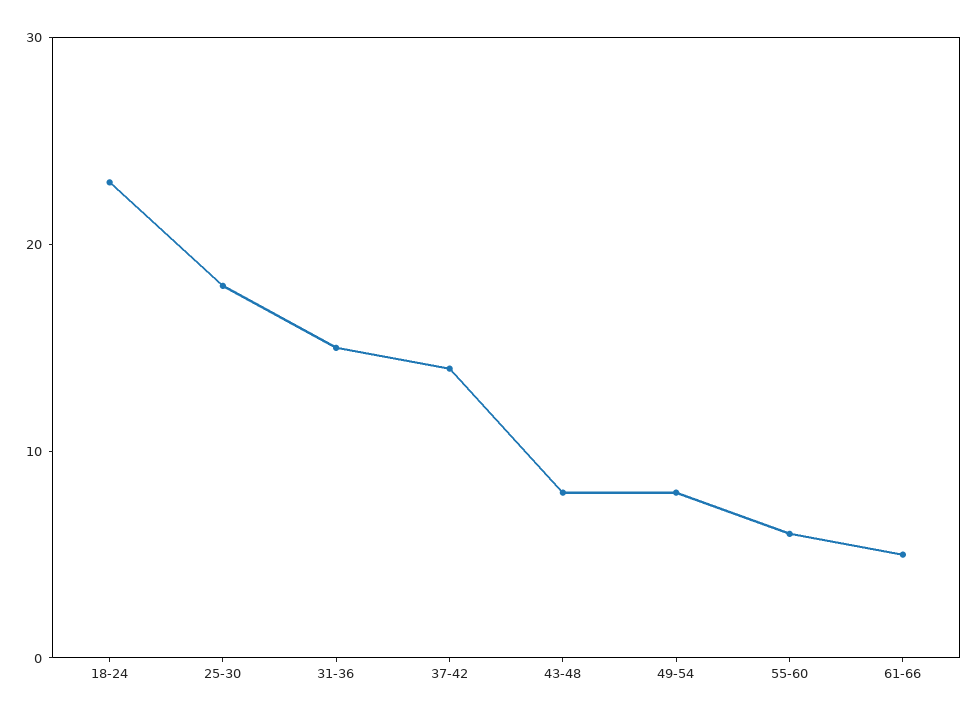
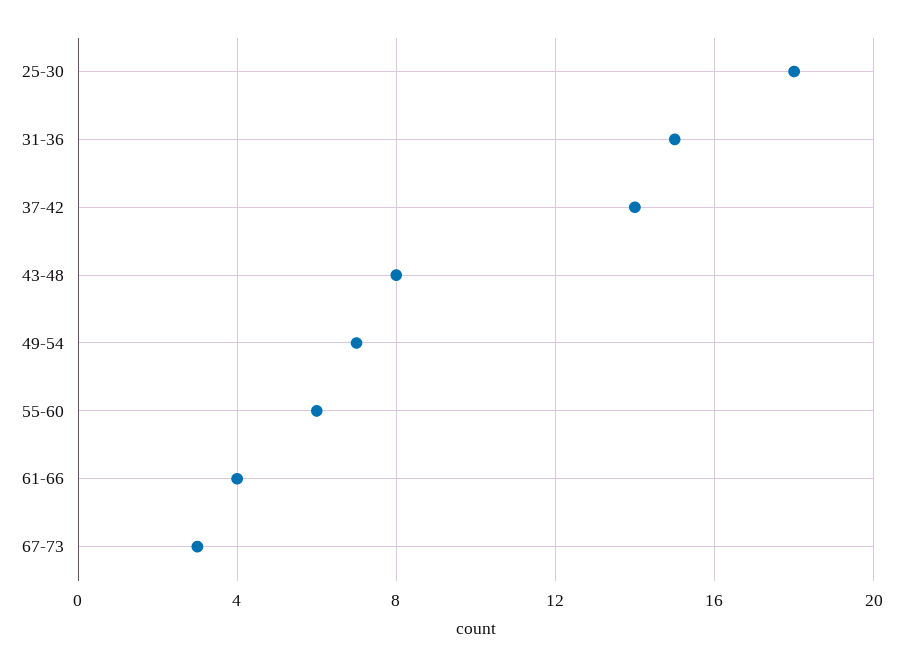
18-24: 23 -> none
49-54: 8 -> 7
61-66: 5 -> 4
67-73: none -> 3

